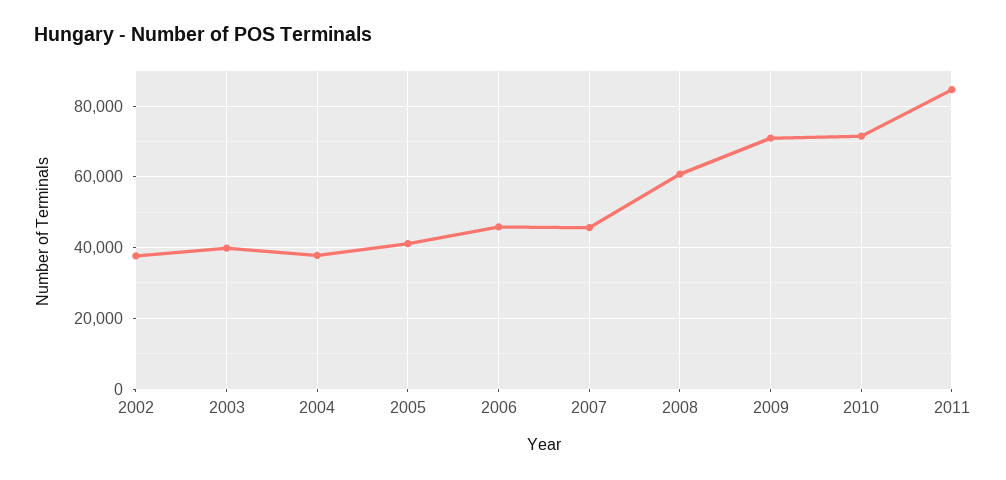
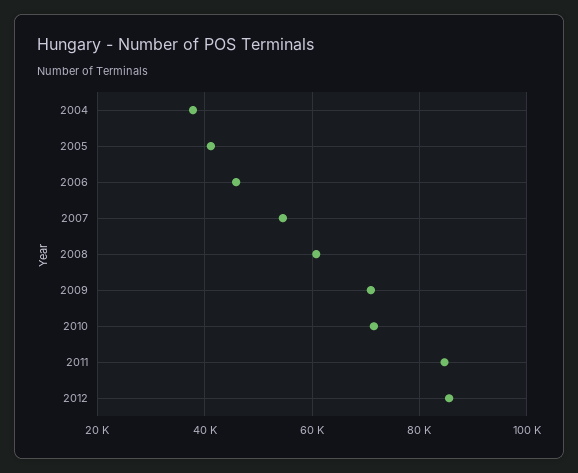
2002: 38000 -> none
2003: 40000 -> none
2007: 46000 -> 54000
2012: none -> 86000

